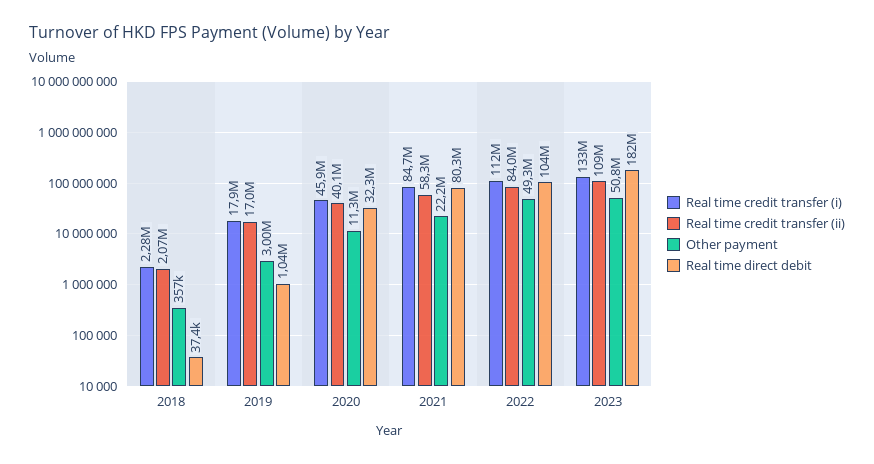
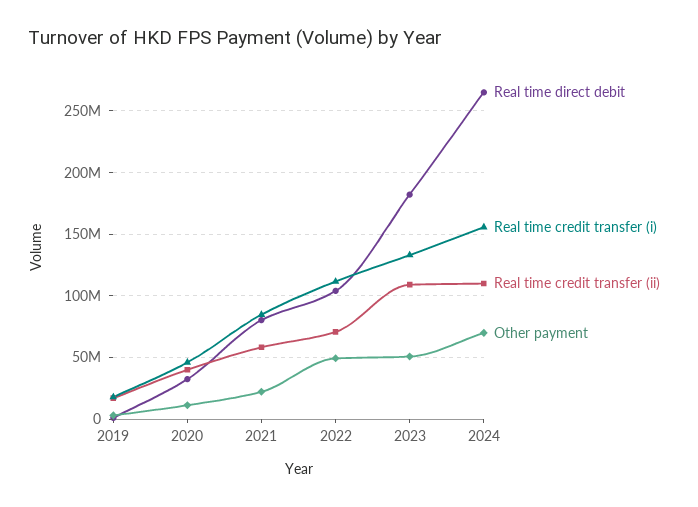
Real time credit transfer (i), 2018: 2280000 -> none
Real time credit transfer (ii), 2018: 2070000 -> none
Other payment, 2018: 357000 -> none
Real time direct debit, 2018: 37400 -> none
Real time credit transfer (ii), 2022: 84000000 -> 70000000
Real time direct debit, 2024: none -> 265000000
Real time credit transfer (i), 2024: none -> 155000000
Real time credit transfer (ii), 2024: none -> 110000000
Other payment, 2024: none -> 70000000

